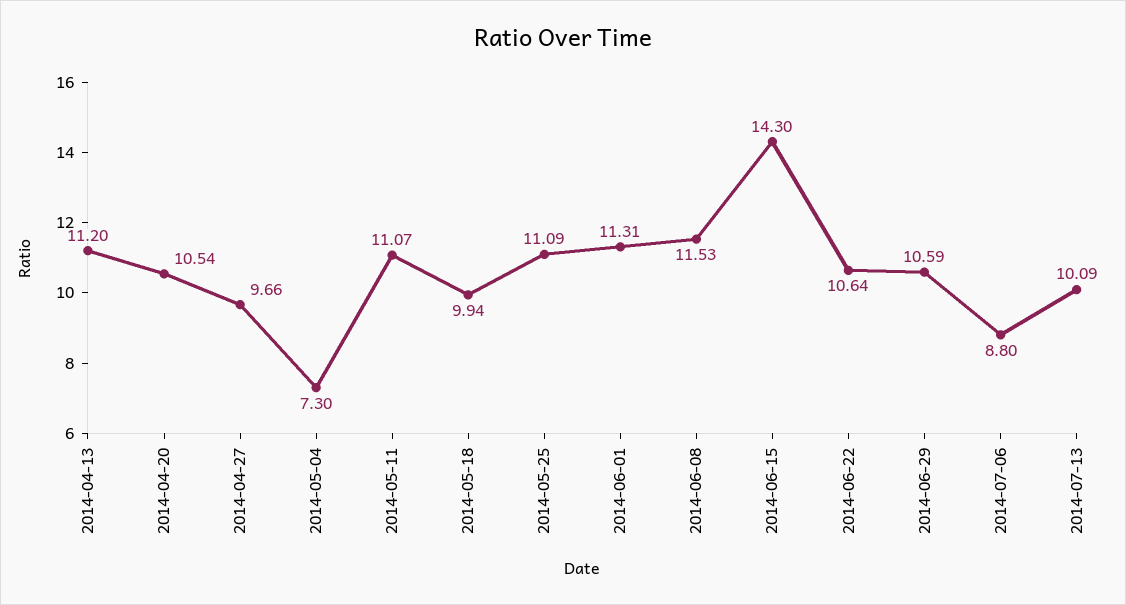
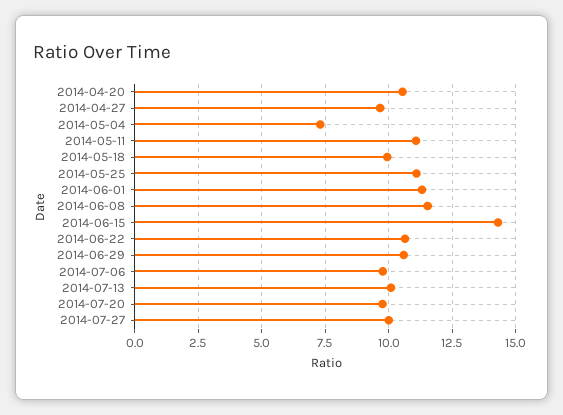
2014-04-13: 11.2 -> none
2014-07-06: 8.8 -> 9.75
2014-07-20: none -> 9.75
2014-07-27: none -> 10

